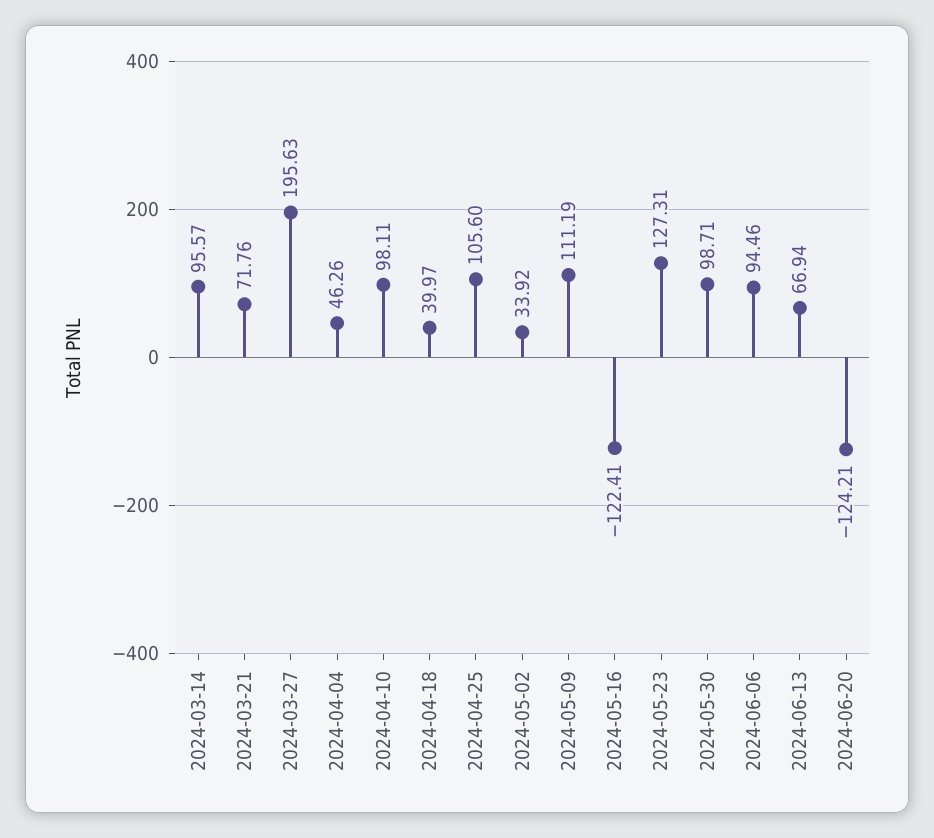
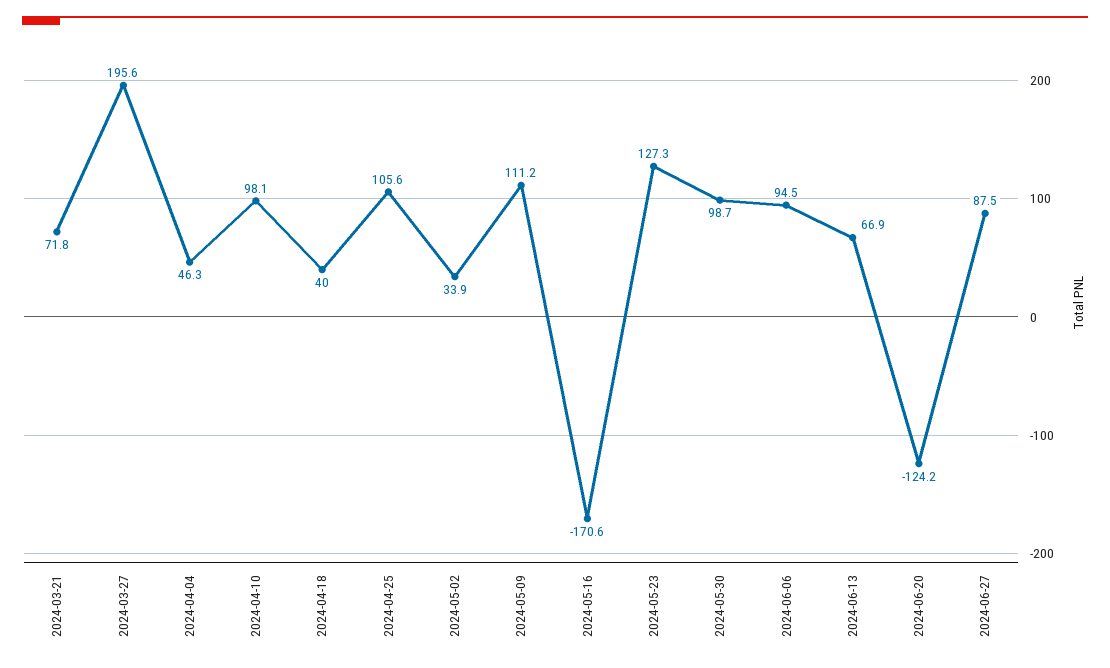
2024-03-14: 95.57 -> none
2024-05-16: -122.41 -> -170.6
2024-06-27: none -> 87.5

